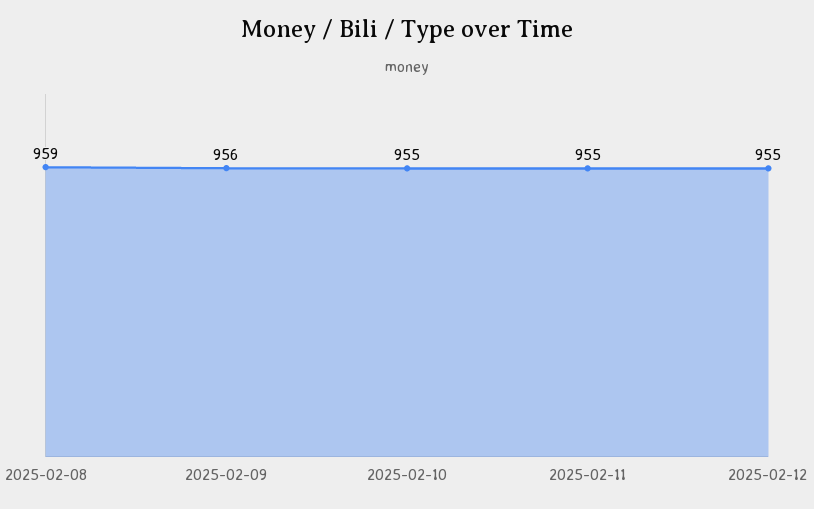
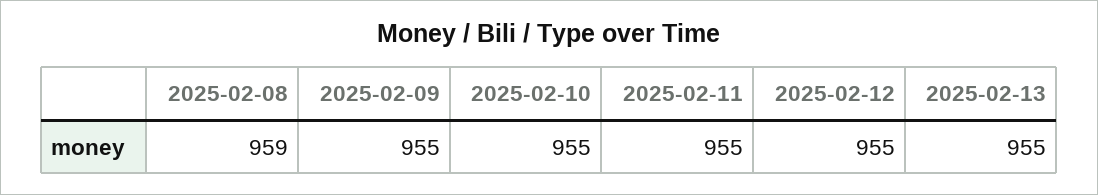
2025-02-09: 956 -> 955
2025-02-13: none -> 955

